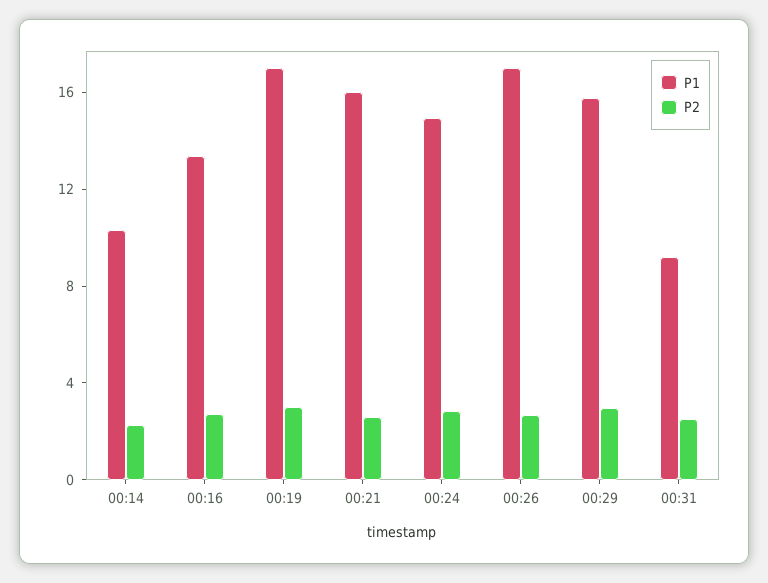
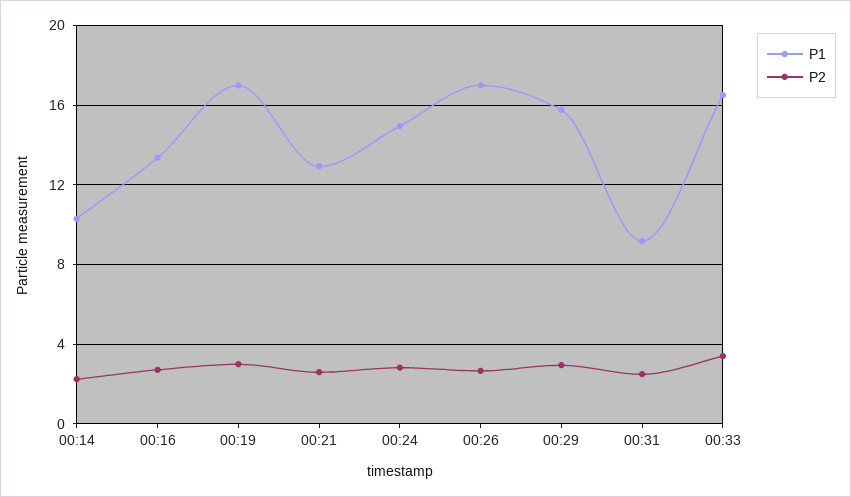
P1, 00:21: 16 -> 13
P1, 00:33: none -> 16.5
P2, 00:33: none -> 3.5

